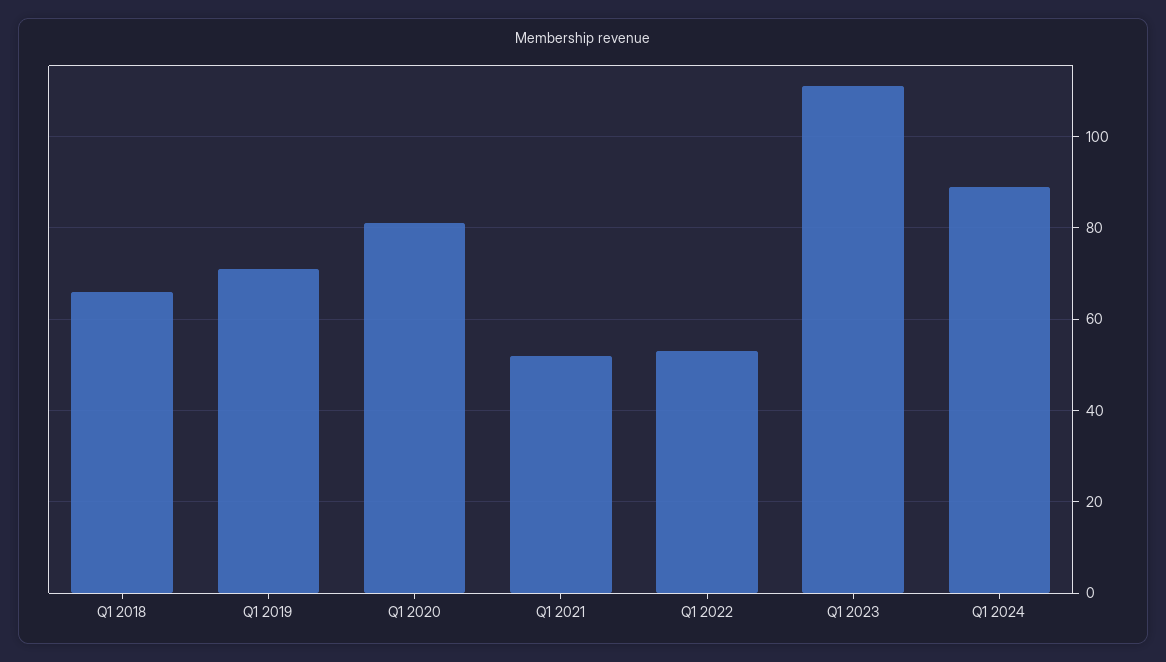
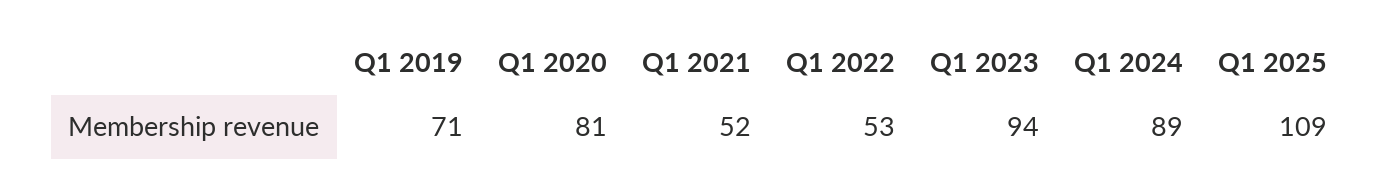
Q1 2018: 65 -> none
Q1 2023: 110 -> 94
Q1 2025: none -> 109

